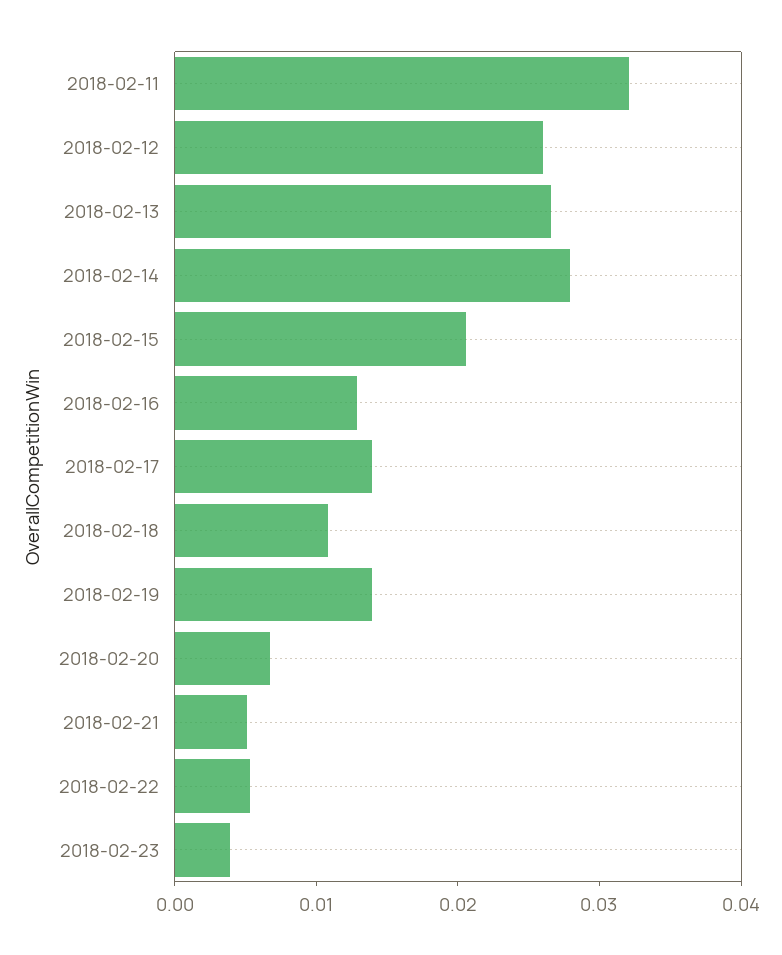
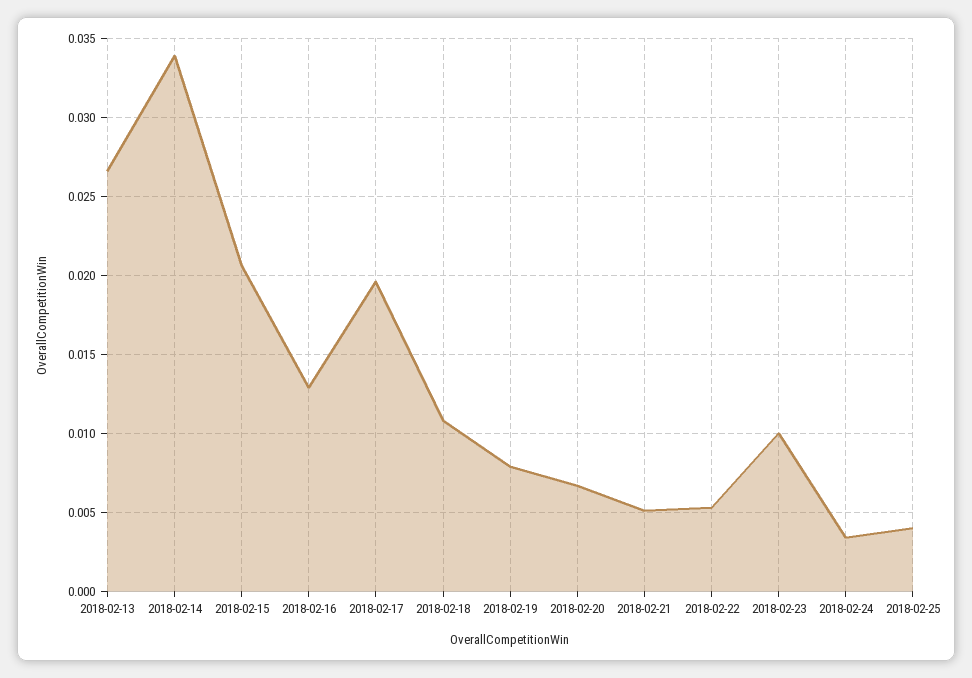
2018-02-11: 0.032 -> none
2018-02-12: 0.026 -> none
2018-02-14: 0.028 -> 0.034
2018-02-17: 0.014 -> 0.0195
2018-02-19: 0.014 -> 0.008
2018-02-23: 0.004 -> 0.01
2018-02-24: none -> 0.0035
2018-02-25: none -> 0.004

